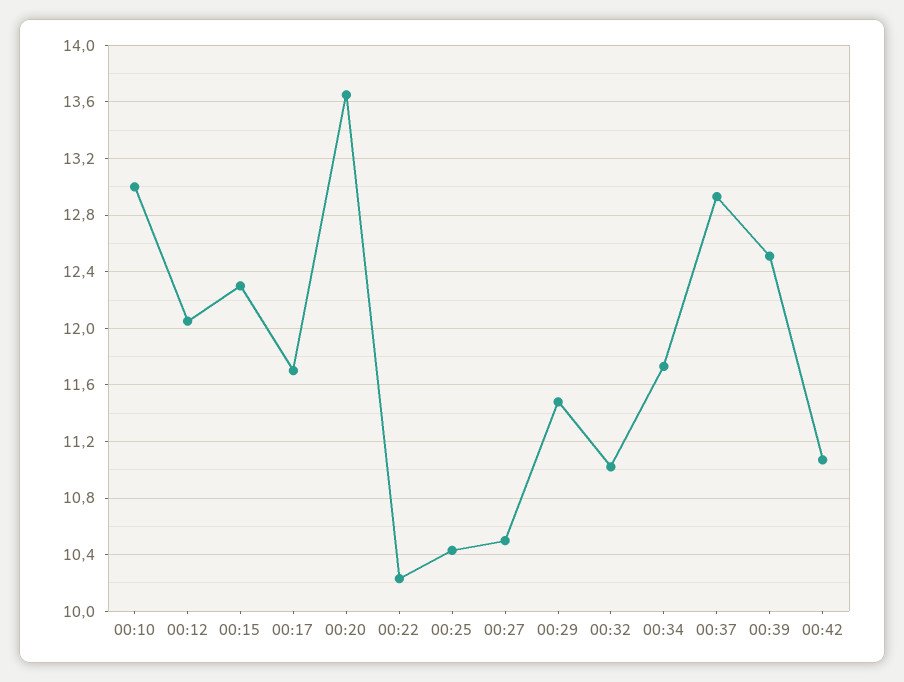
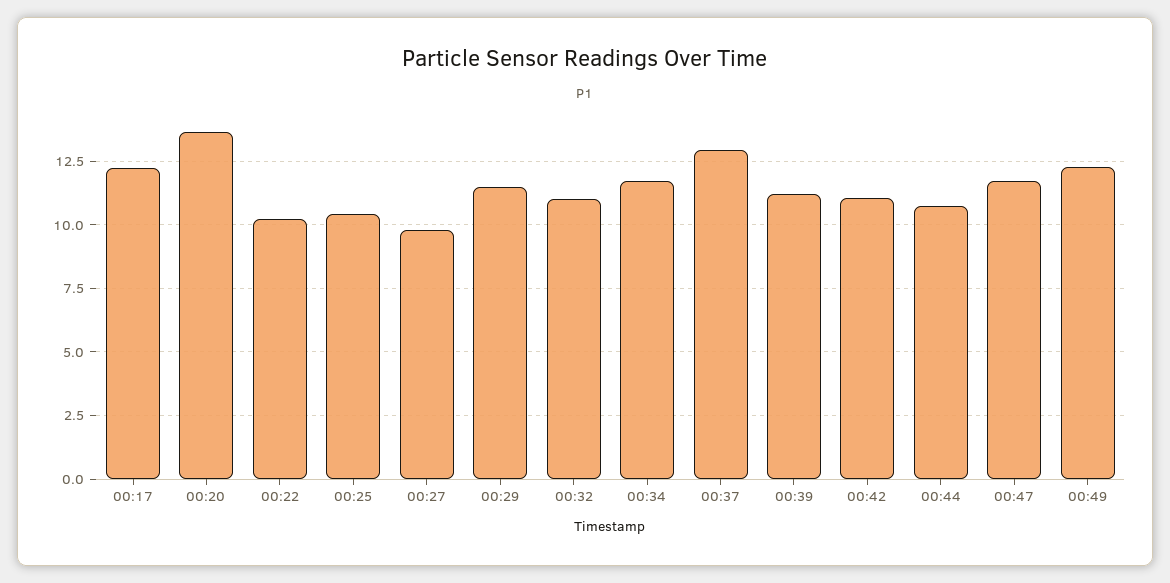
00:10: 13 -> none
00:12: 12.05 -> none
00:15: 12.3 -> none
00:17: 11.7 -> 12.25
00:27: 10.5 -> 9.75
00:39: 12.5 -> 11.25
00:44: none -> 10.75
00:47: none -> 11.75
00:49: none -> 12.25

